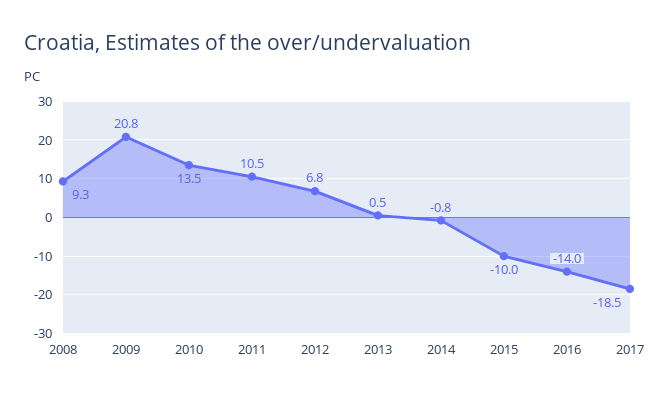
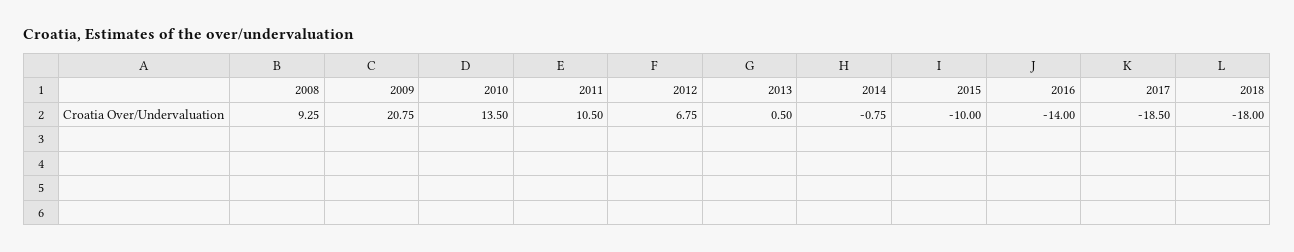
2018: none -> -18

